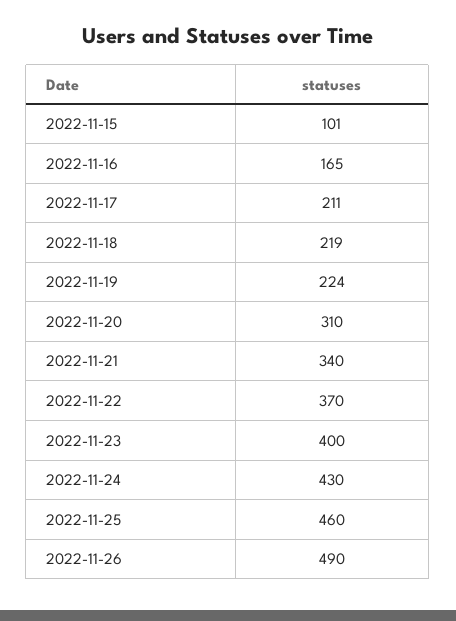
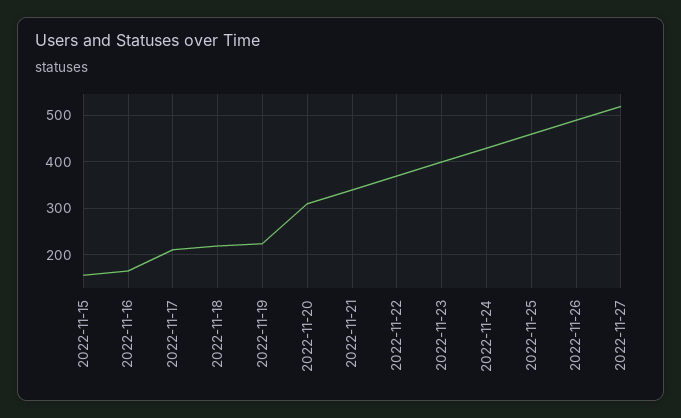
2022-11-15: 101 -> 160
2022-11-27: none -> 520

